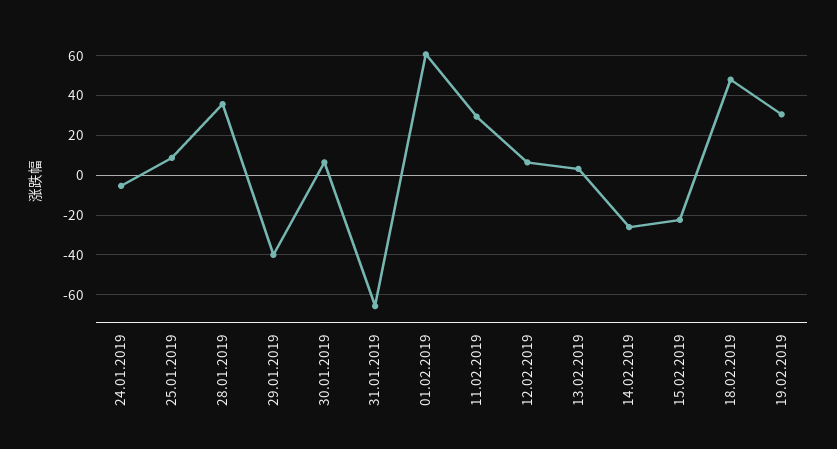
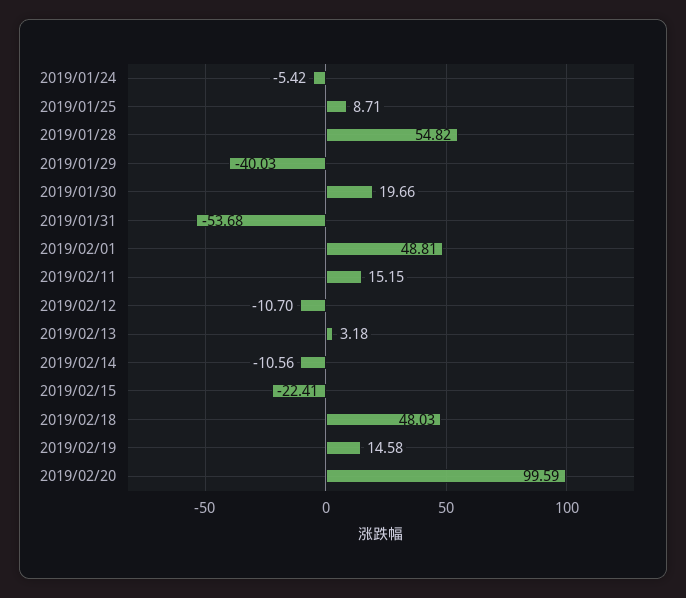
28.01.2019: 35 -> 54.82
30.01.2019: 5 -> 19.66
31.01.2019: -65 -> -53.68
01.02.2019: 60 -> 48.81
11.02.2019: 30 -> 15.15
12.02.2019: 5 -> -10.7
14.02.2019: -25 -> -10.56
19.02.2019: 30 -> 14.58
2019/02/20: none -> 99.59

